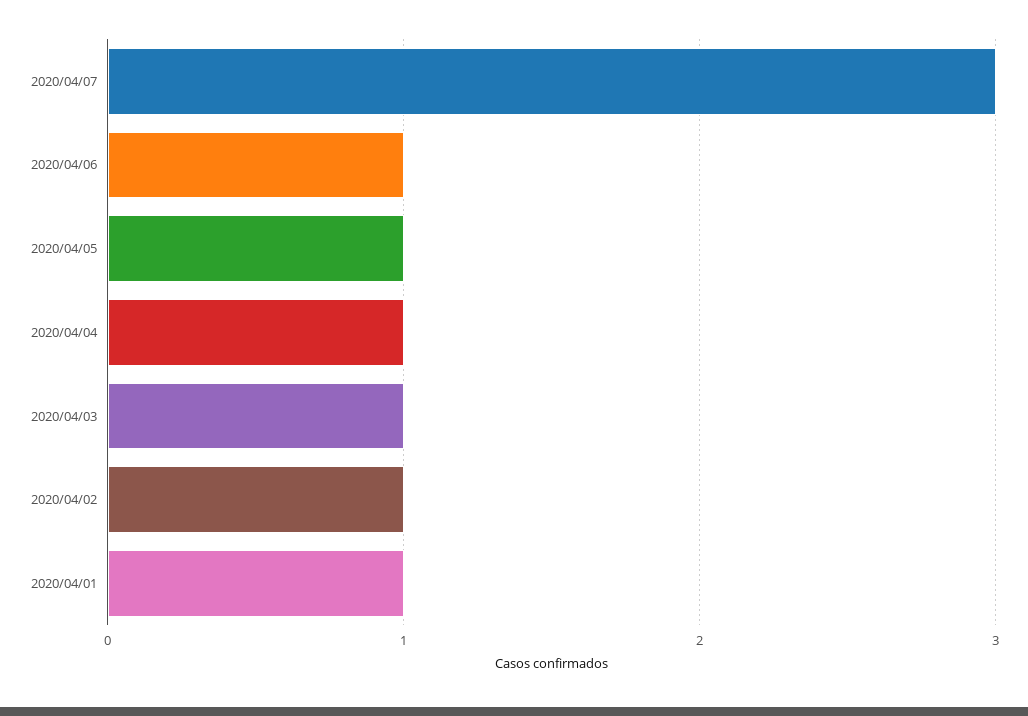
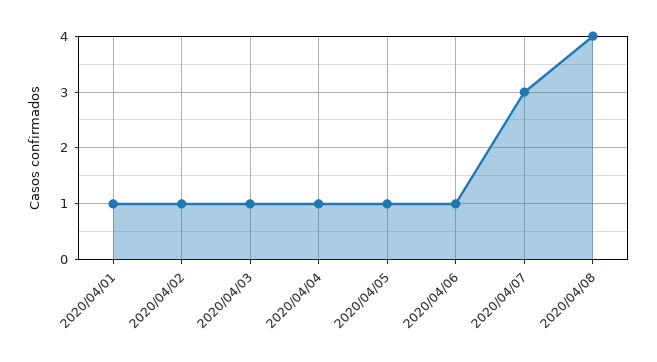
2020/04/08: none -> 4

